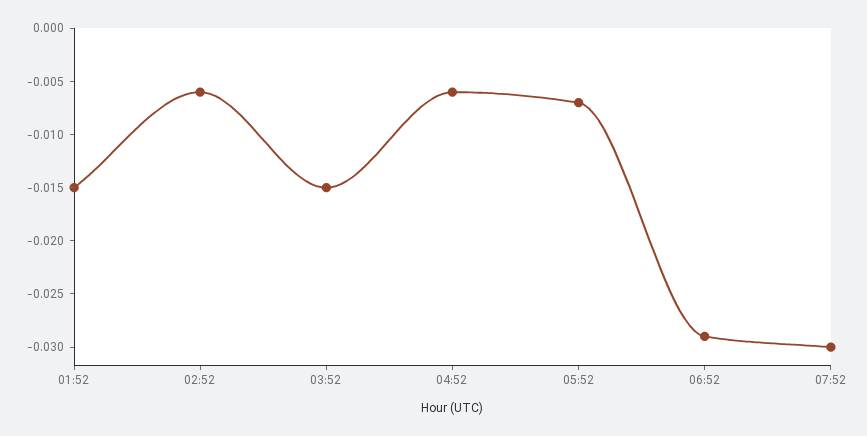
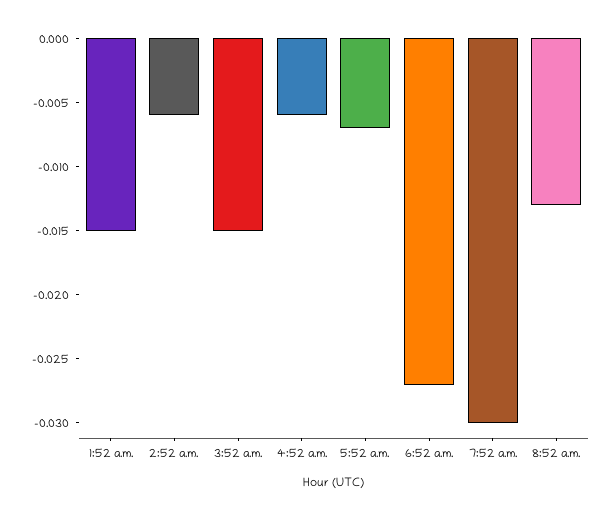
06:52: -0.029 -> -0.027
8:52 a.m.: none -> -0.013

